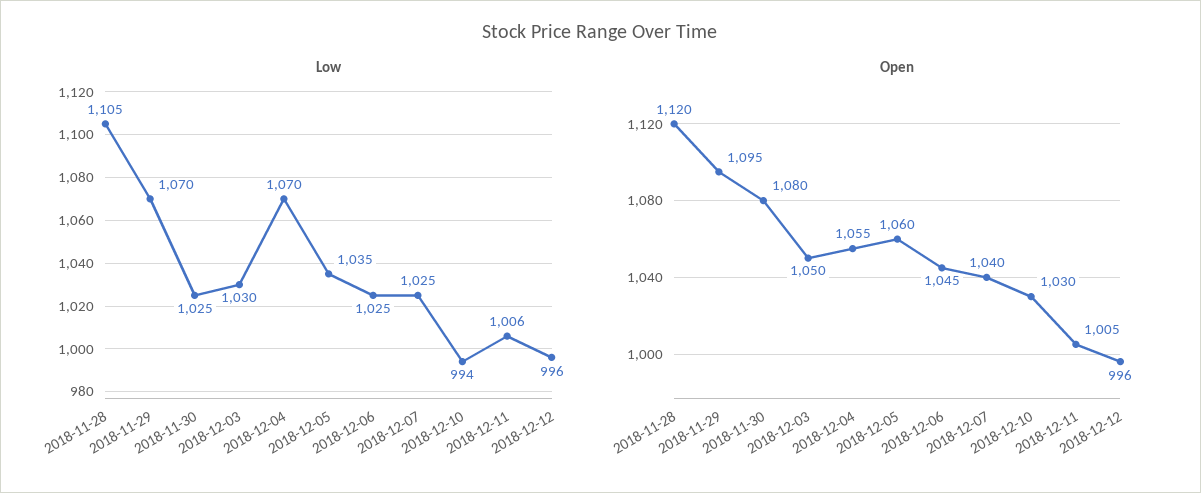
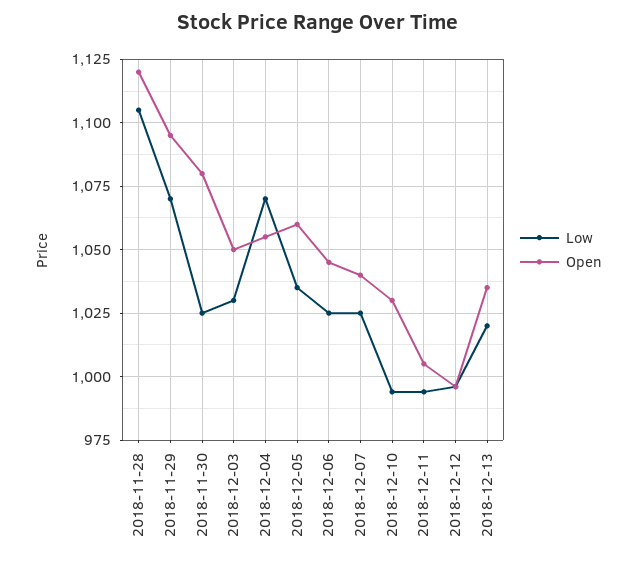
Low, 2018-12-11: 1006 -> 995
Low, 2018-12-13: none -> 1020
Open, 2018-12-13: none -> 1035

